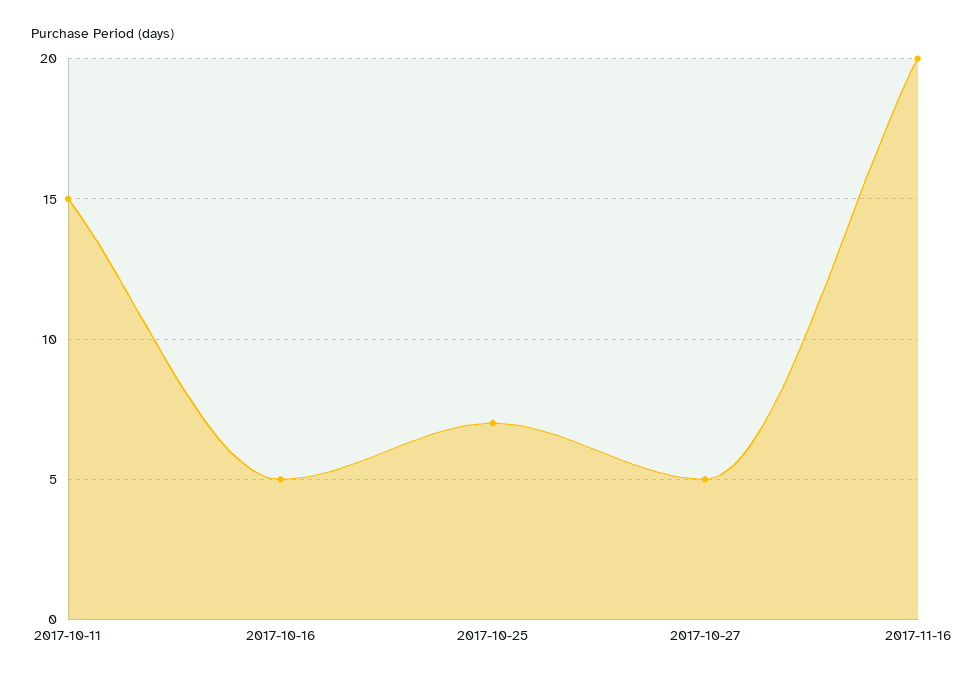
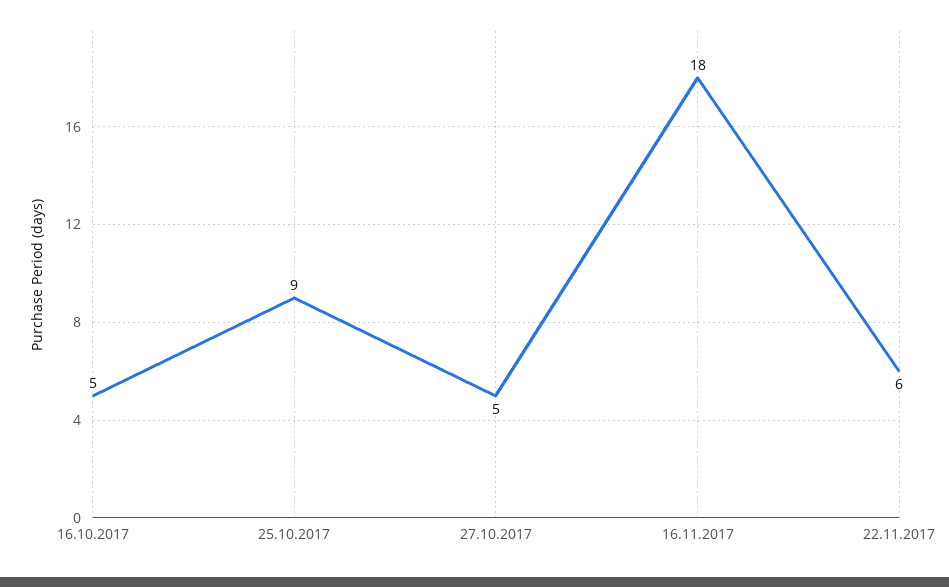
2017-10-11: 15 -> none
2017-10-25: 7 -> 9
2017-11-16: 20 -> 18
22.11.2017: none -> 6

